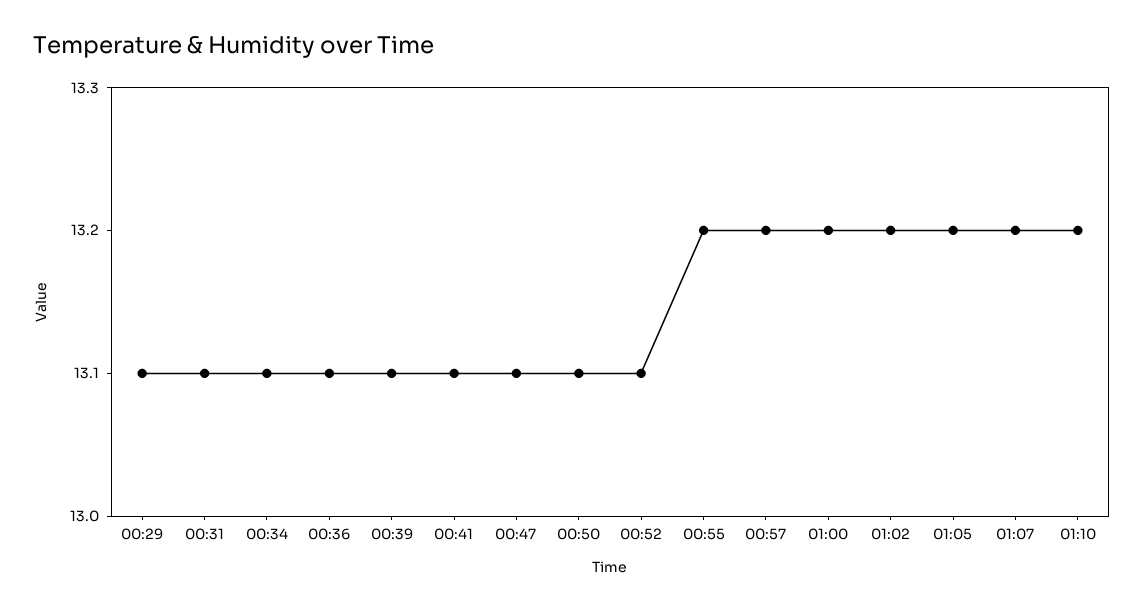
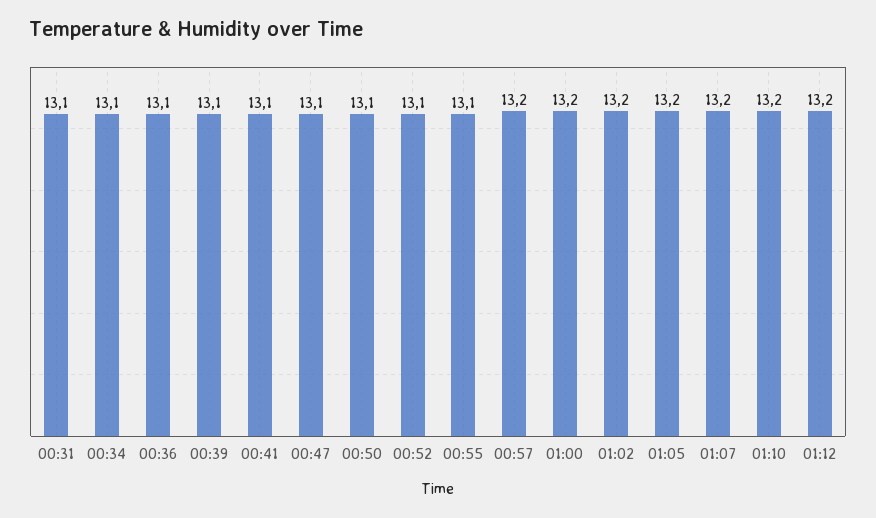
00:29: 13.1 -> none
00:55: 13.2 -> 13.1
01:12: none -> 13.2

